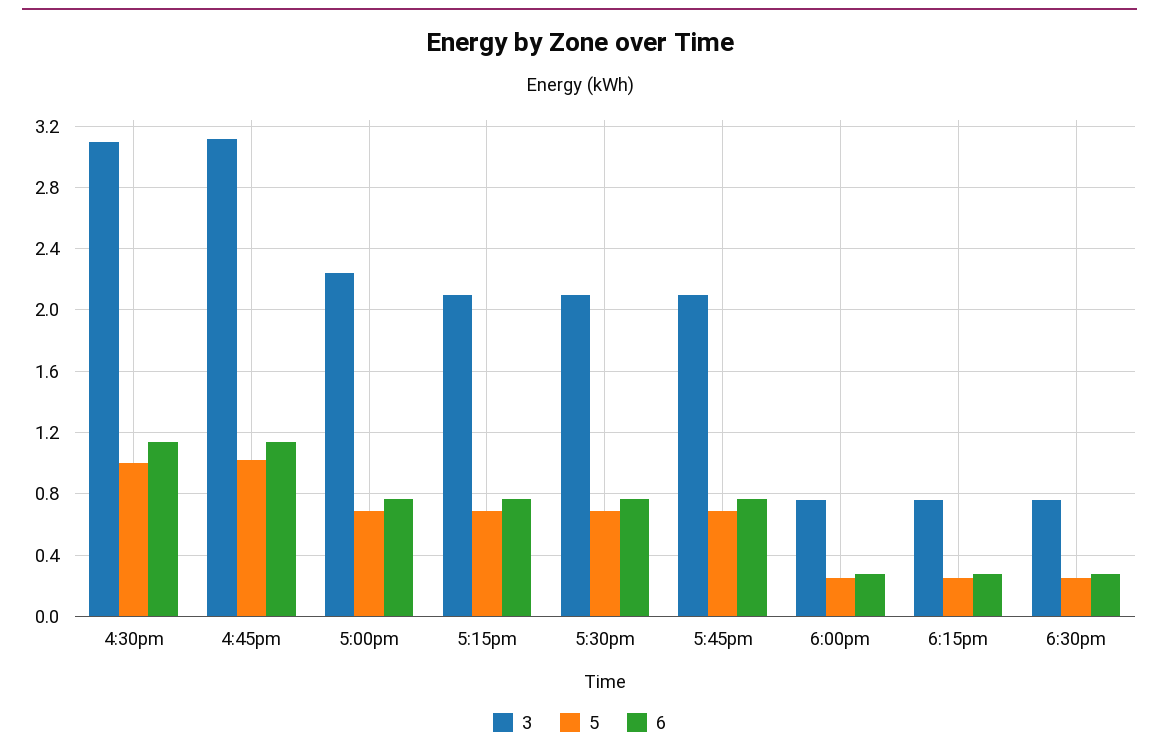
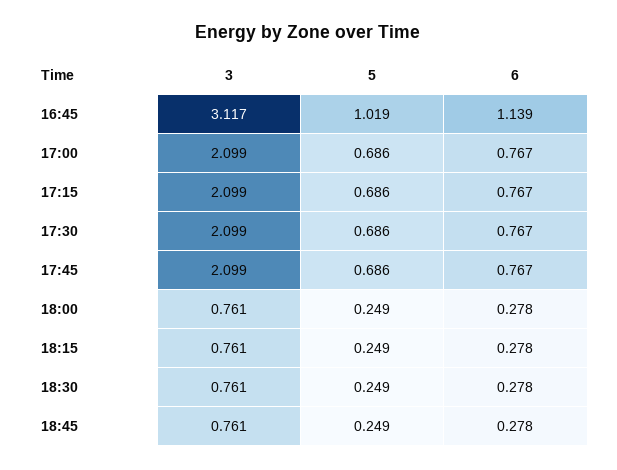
3, 4:30pm: 3.1 -> none
5, 4:30pm: 1 -> none
6, 4:30pm: 1.15 -> none
3, 5:00pm: 2.25 -> 2.099
3, 18:45: none -> 0.761
5, 18:45: none -> 0.249
6, 18:45: none -> 0.278

